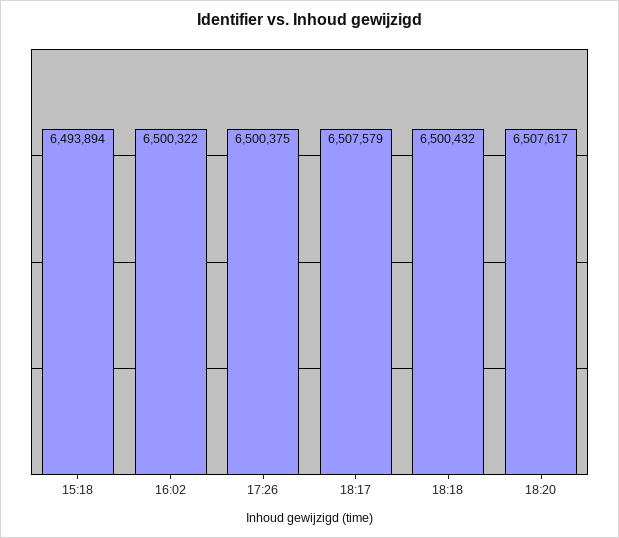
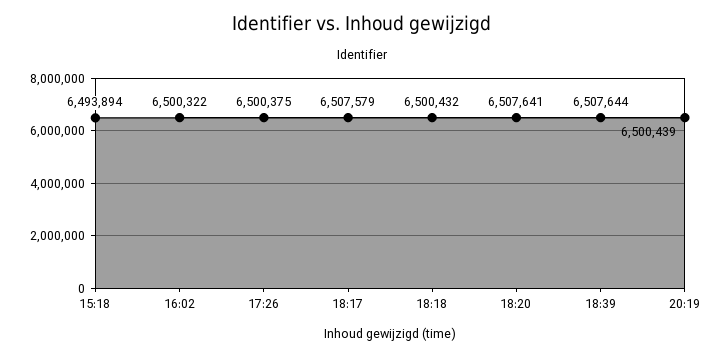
18:20: 6507617 -> 6507641
18:39: none -> 6507644
20:19: none -> 6500439

